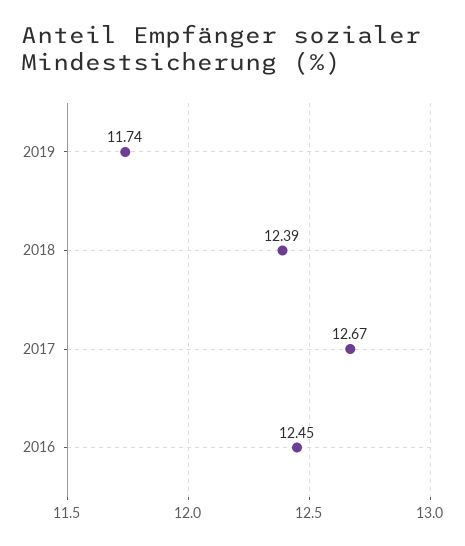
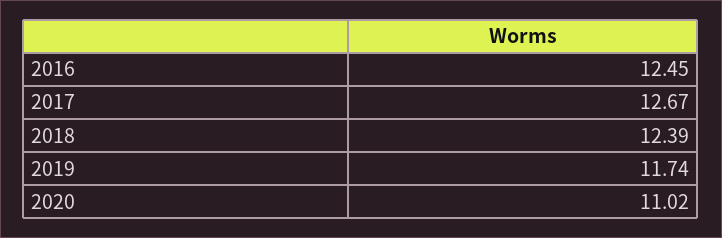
2020: none -> 11.02

